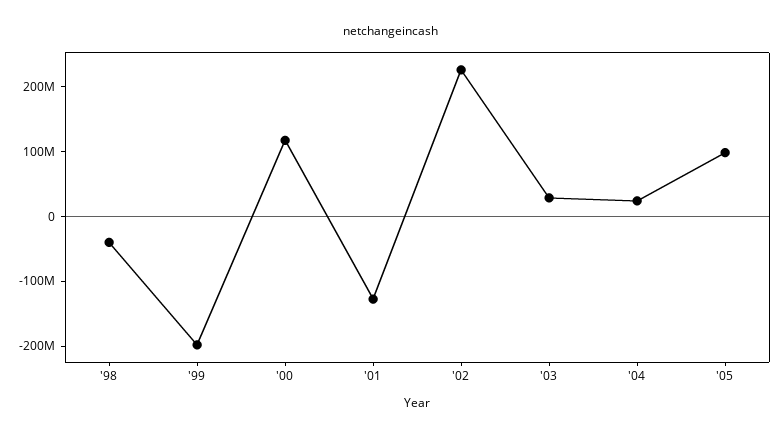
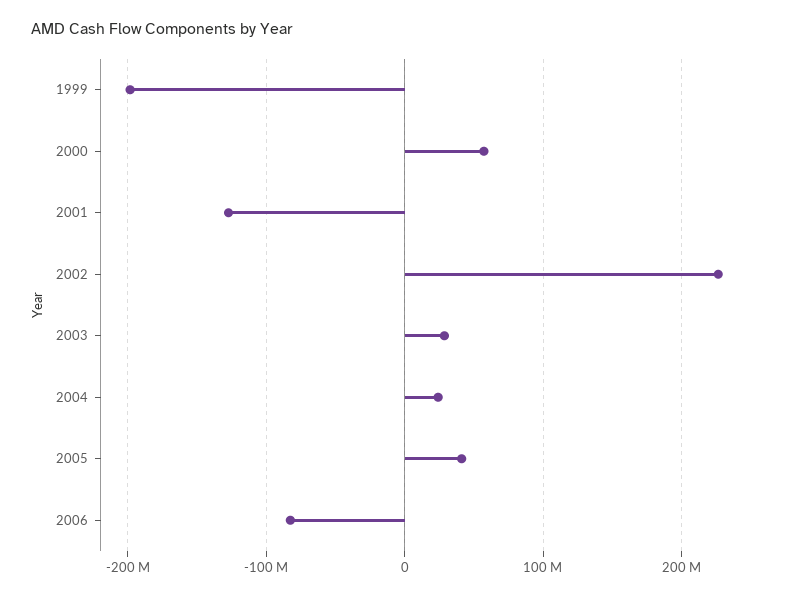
'98: -40000000 -> none
'00: 120000000 -> 60000000
'05: 100000000 -> 40000000
2006: none -> -80000000

